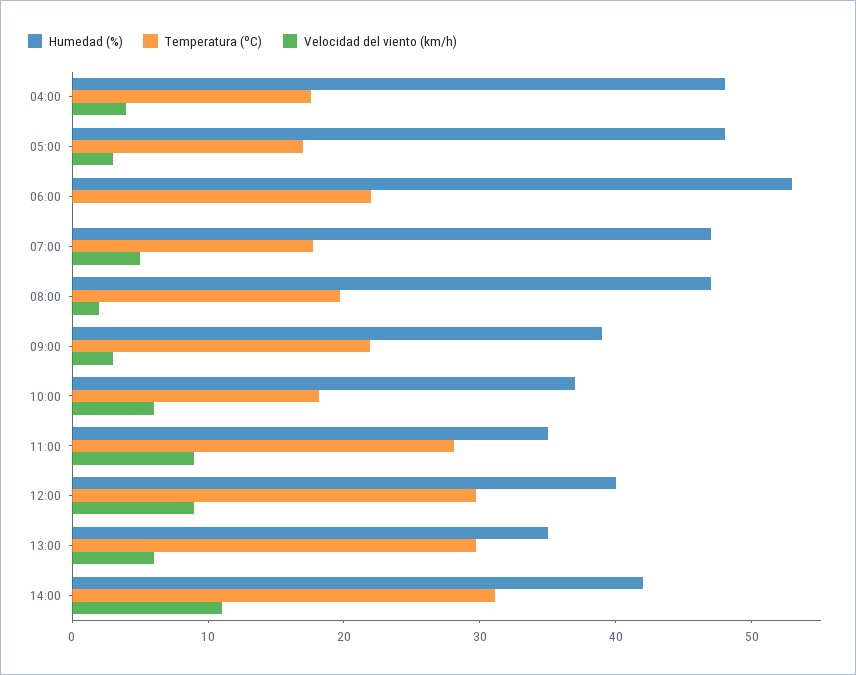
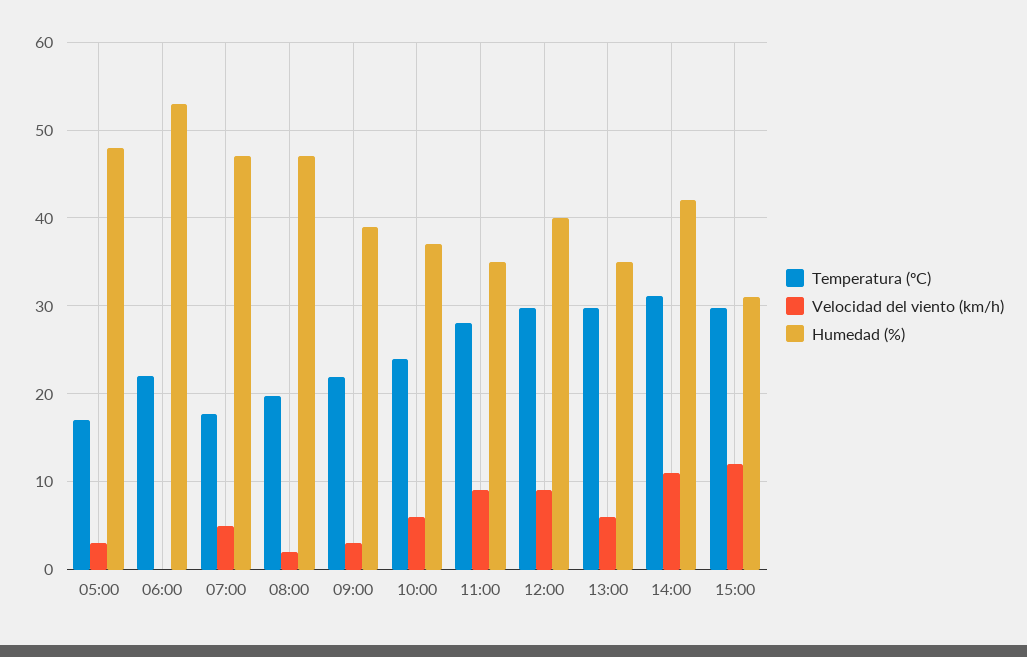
Humedad (%), 04:00: 48 -> none
Temperatura (ºC), 04:00: 18 -> none
Velocidad del viento (km/h), 04:00: 4 -> none
Temperatura (ºC), 10:00: 18 -> 24
Temperatura (ºC), 15:00: none -> 30
Velocidad del viento (km/h), 15:00: none -> 12
Humedad (%), 15:00: none -> 31

